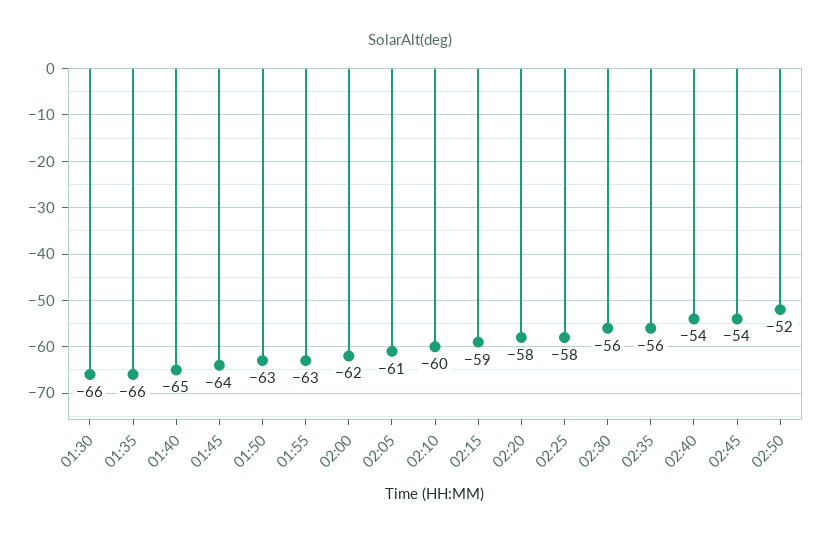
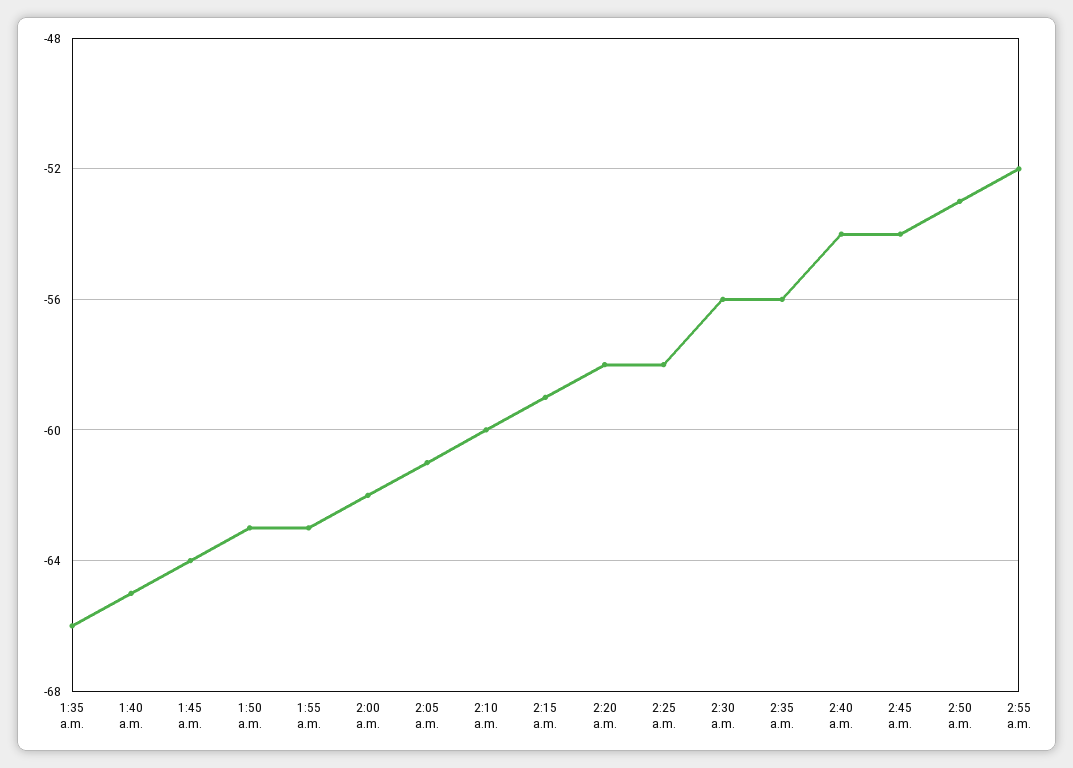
01:30: -66 -> none
02:50: -52 -> -53
2:55 a.m.: none -> -52

